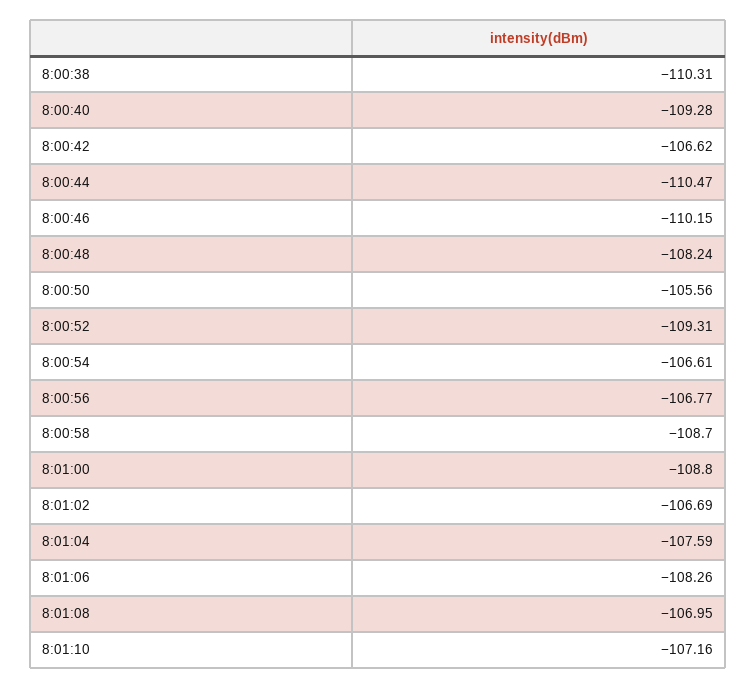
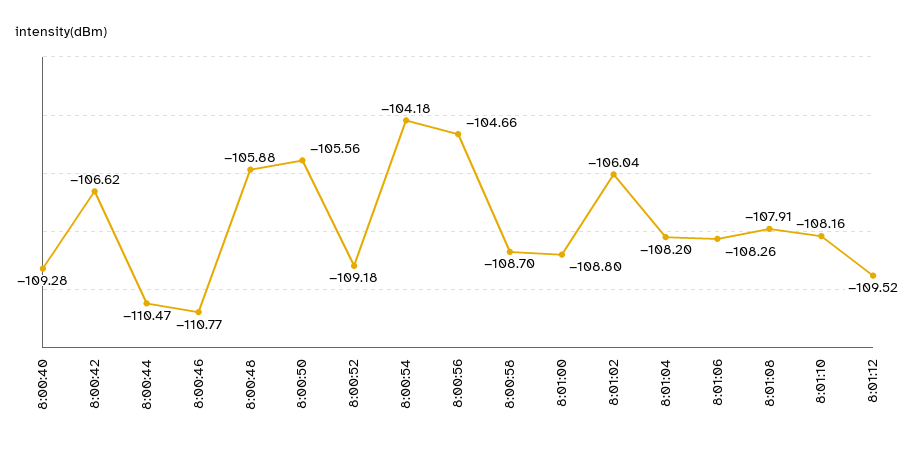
8:00:38: -110.31 -> none
8:00:46: -110.15 -> -110.77
8:00:48: -108.24 -> -105.88
8:00:52: -109.31 -> -109.18
8:00:54: -106.61 -> -104.18
8:00:56: -106.77 -> -104.66
8:01:02: -106.69 -> -106.04
8:01:04: -107.59 -> -108.2
8:01:08: -106.95 -> -107.91
8:01:10: -107.16 -> -108.16
8:01:12: none -> -109.52

